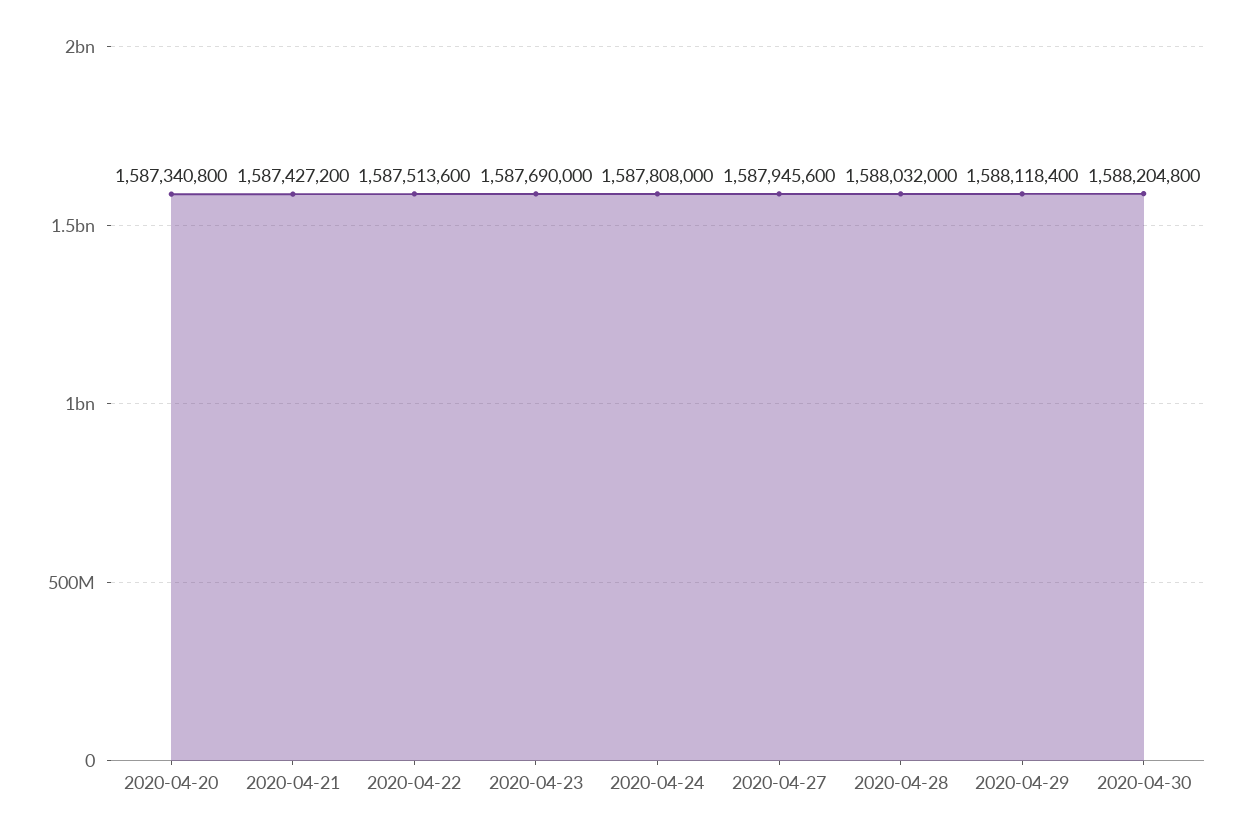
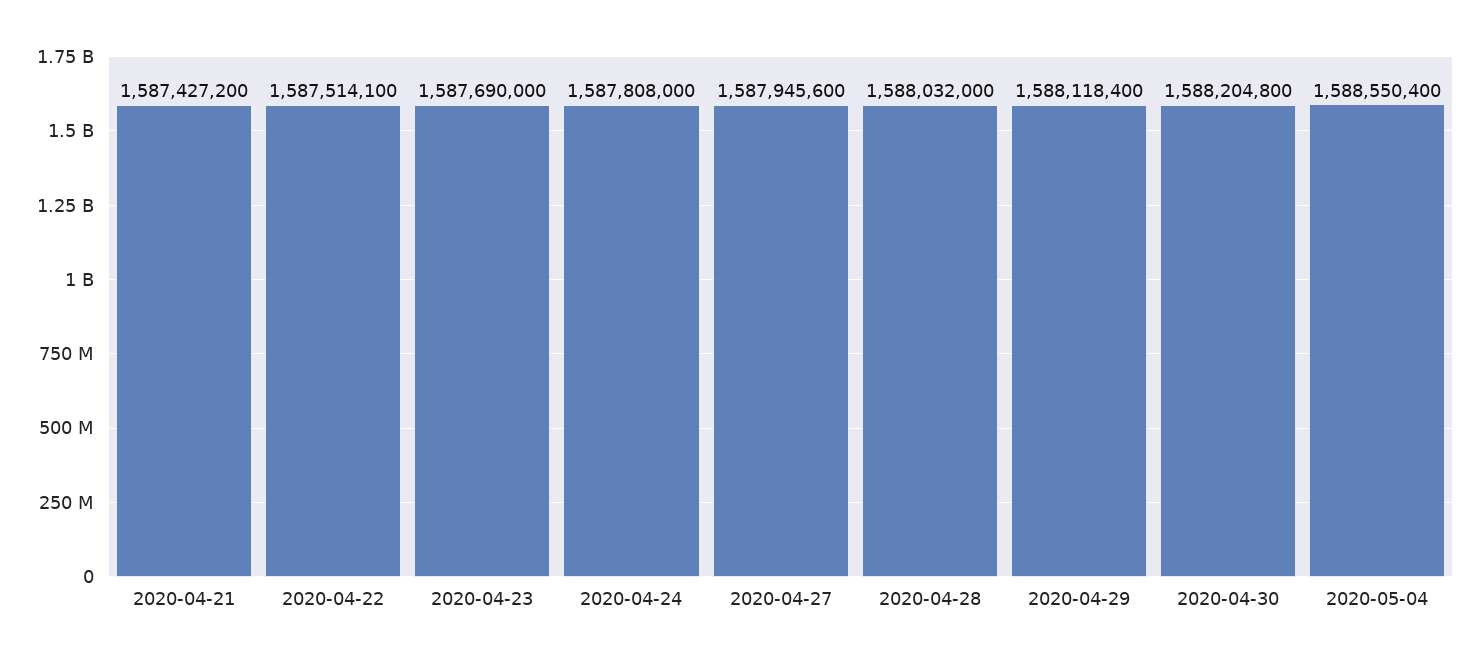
2020-04-20: 1587340800 -> none
2020-04-22: 1587513600 -> 1587514100
2020-05-04: none -> 1588550400

